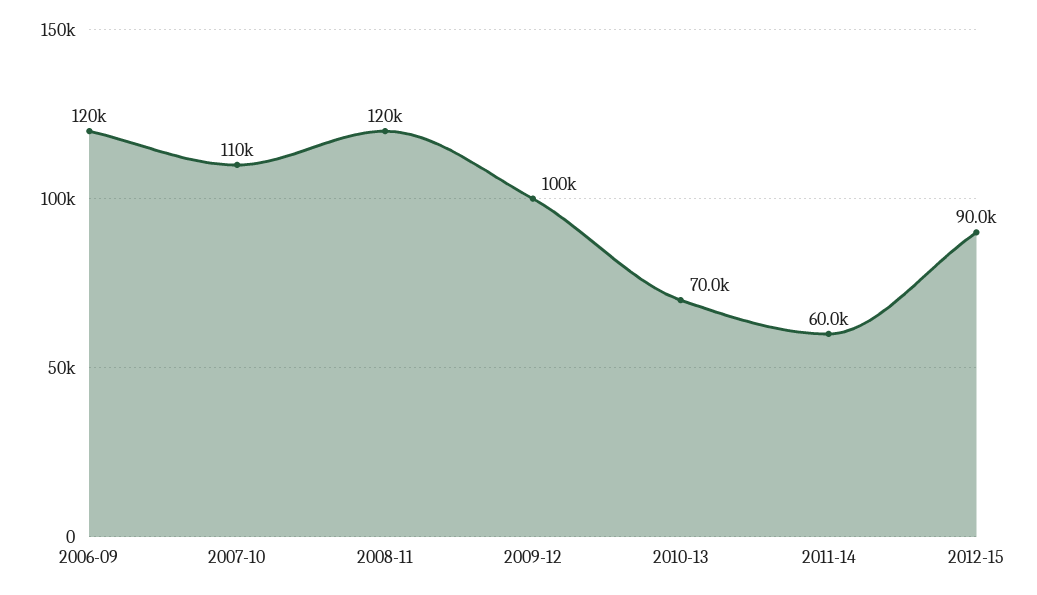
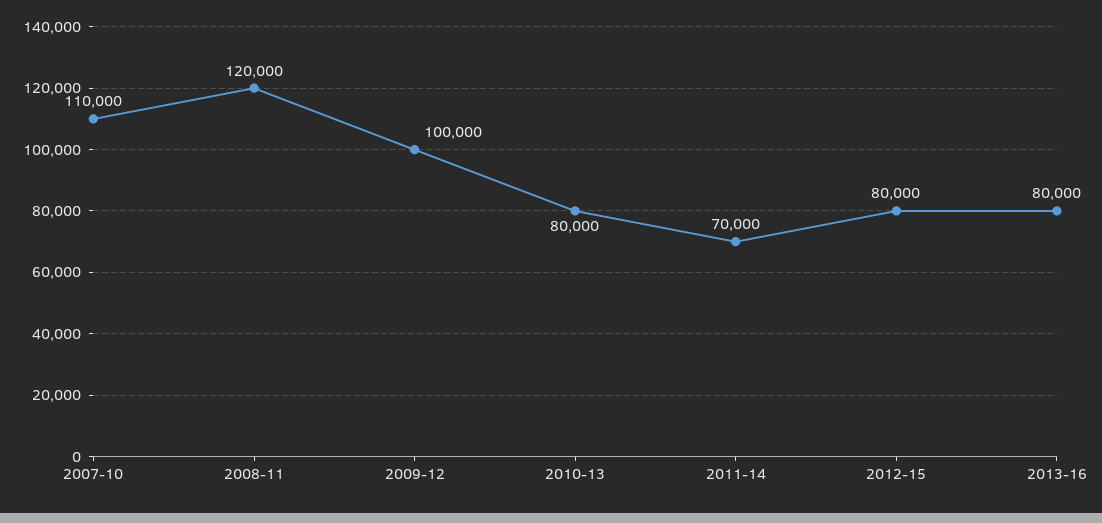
2006-09: 120000 -> none
2010-13: 70000 -> 80000
2011-14: 60000 -> 70000
2012-15: 90000 -> 80000
2013-16: none -> 80000

